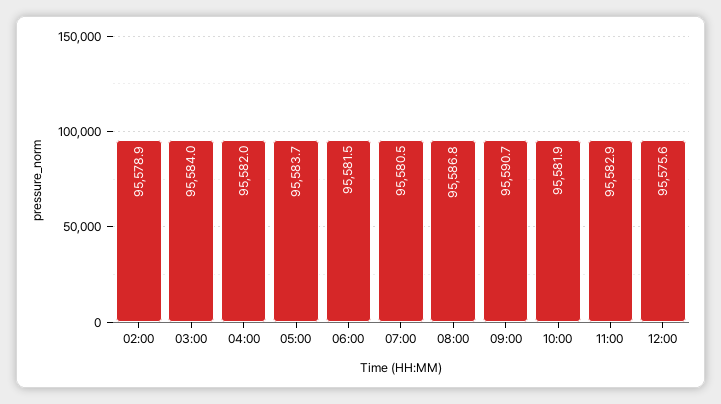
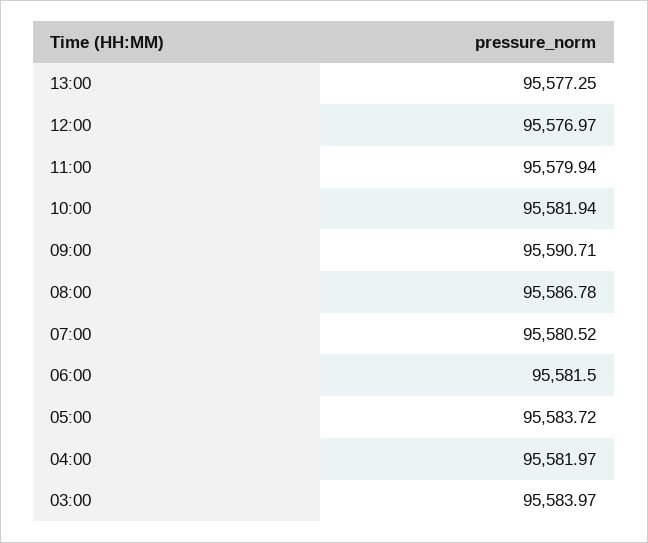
02:00: 95578.9 -> none
11:00: 95582.9 -> 95579.94
12:00: 95575.6 -> 95576.97
13:00: none -> 95577.25

